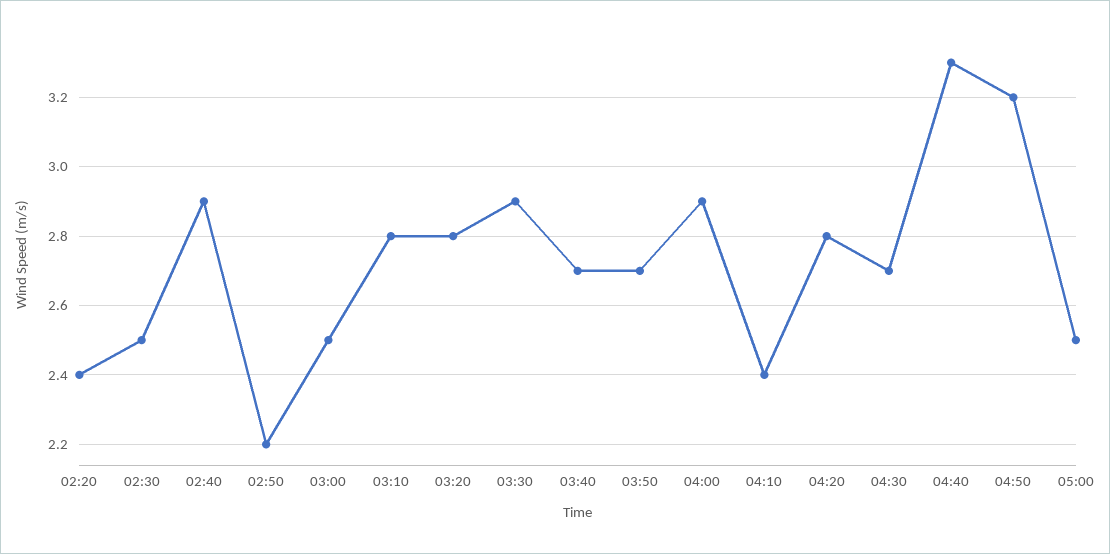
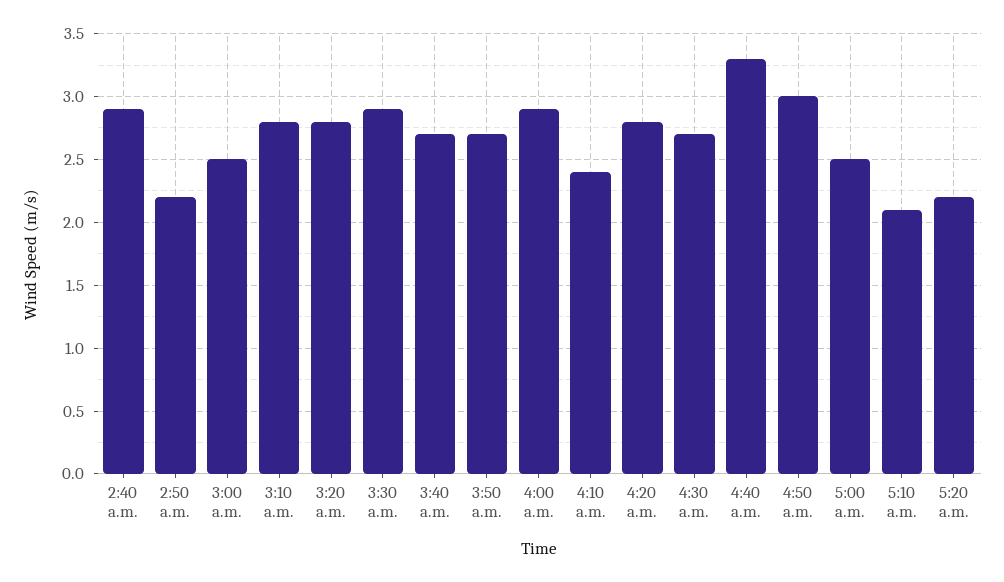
02:20: 2.4 -> none
02:30: 2.5 -> none
04:50: 3.2 -> 3
5:10 a.m.: none -> 2.1
5:20 a.m.: none -> 2.2

